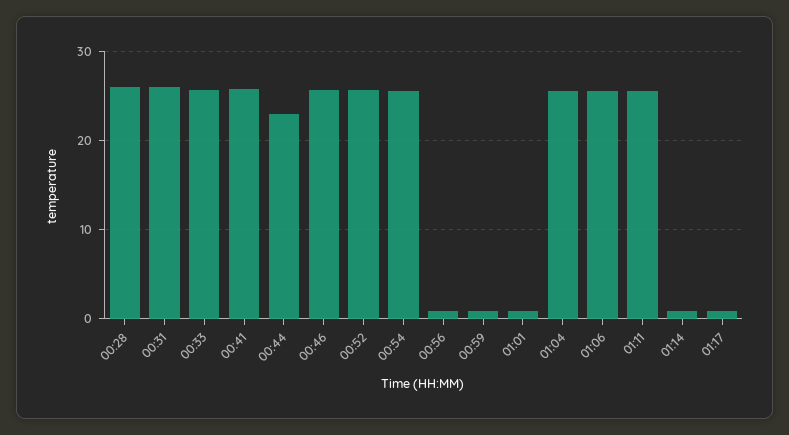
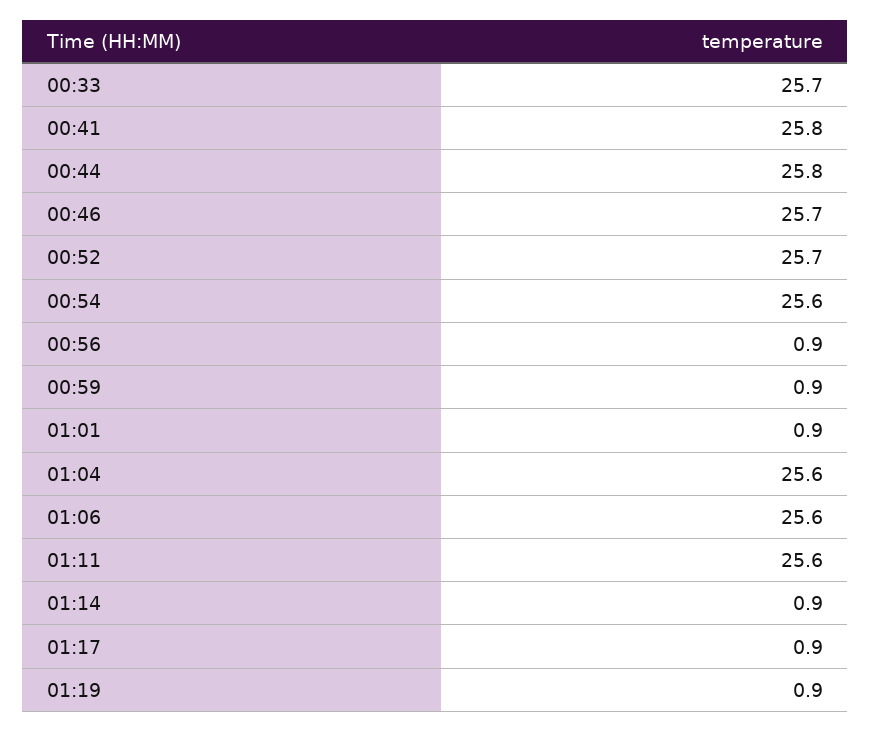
00:28: 26 -> none
00:31: 26 -> none
00:44: 23 -> 25.8
01:19: none -> 0.9

